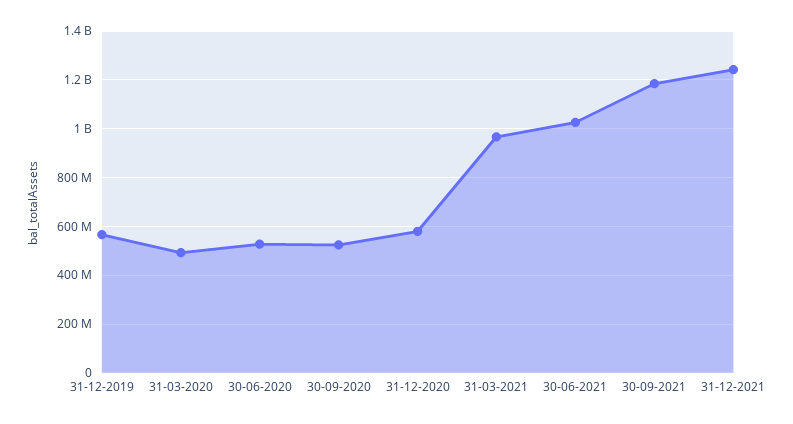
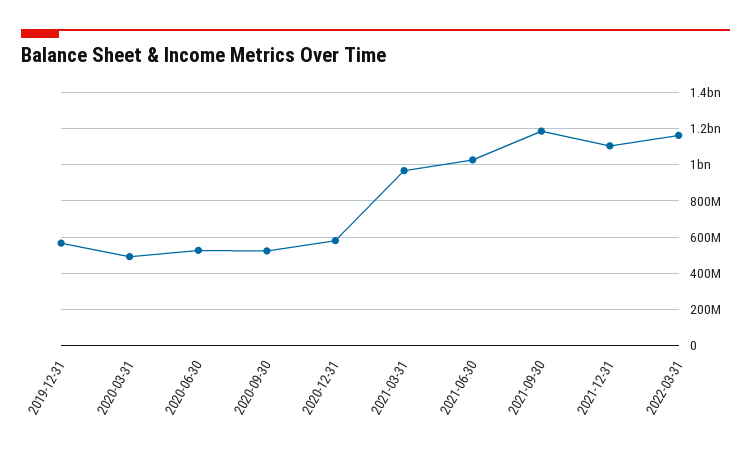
31-12-2021: 1250000000 -> 1100000000
2022-03-31: none -> 1150000000

